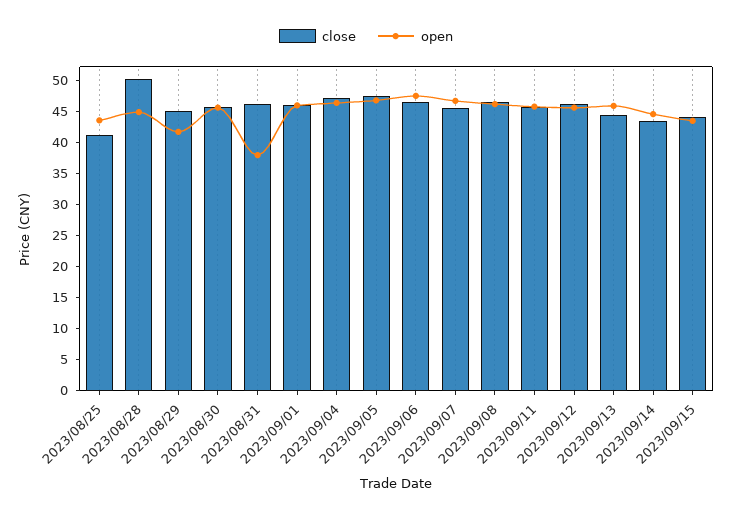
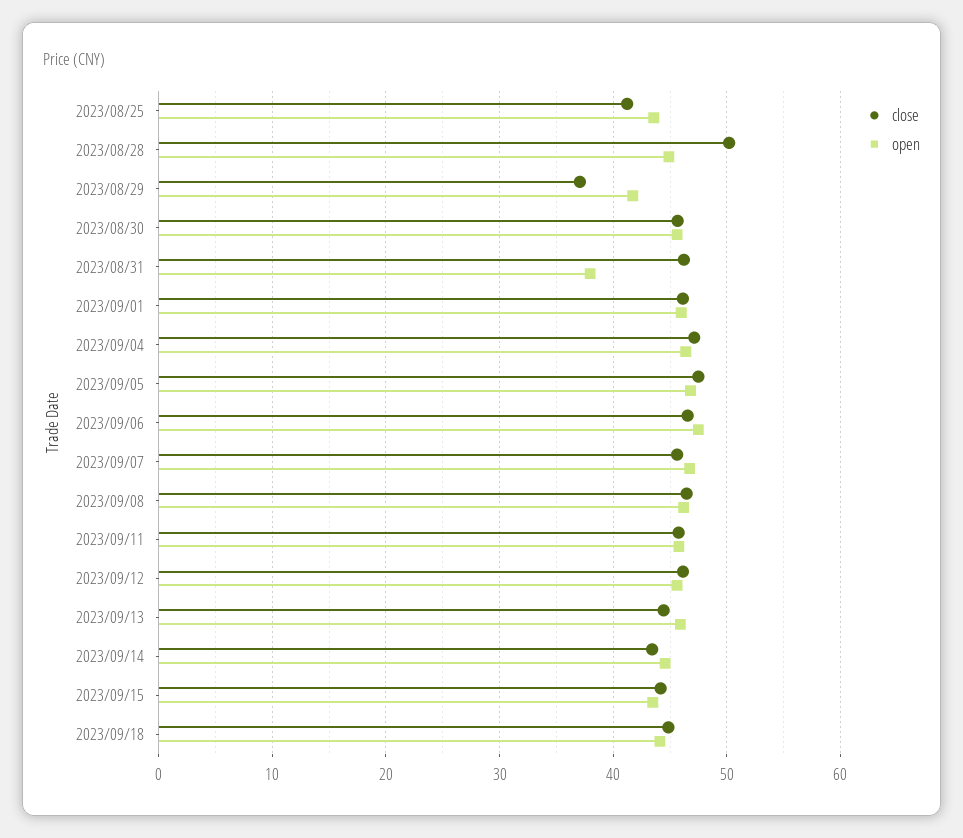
close, 2023/08/29: 45 -> 37
close, 2023/09/18: none -> 45
open, 2023/09/18: none -> 44

